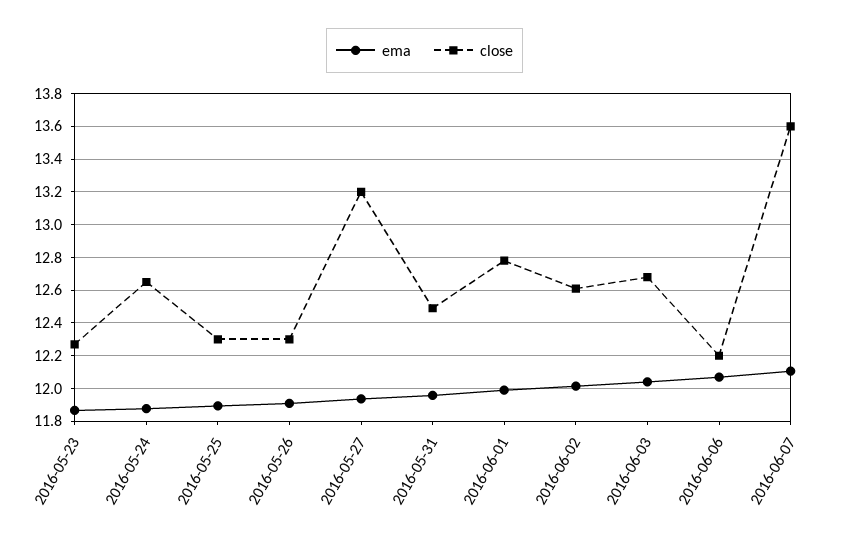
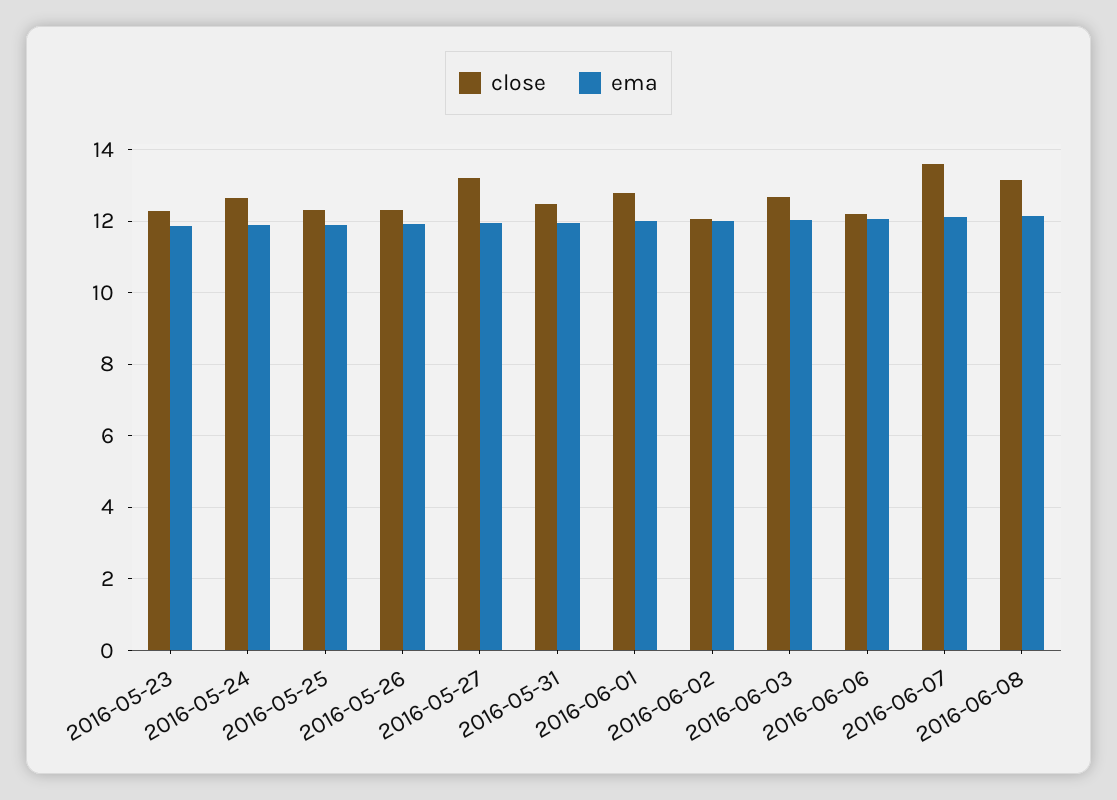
close, 2016-06-02: 12.6 -> 12
close, 2016-06-08: none -> 13.2
ema, 2016-06-08: none -> 12.2

